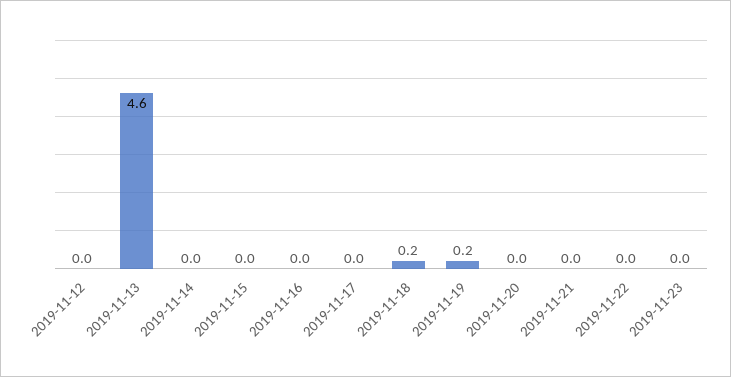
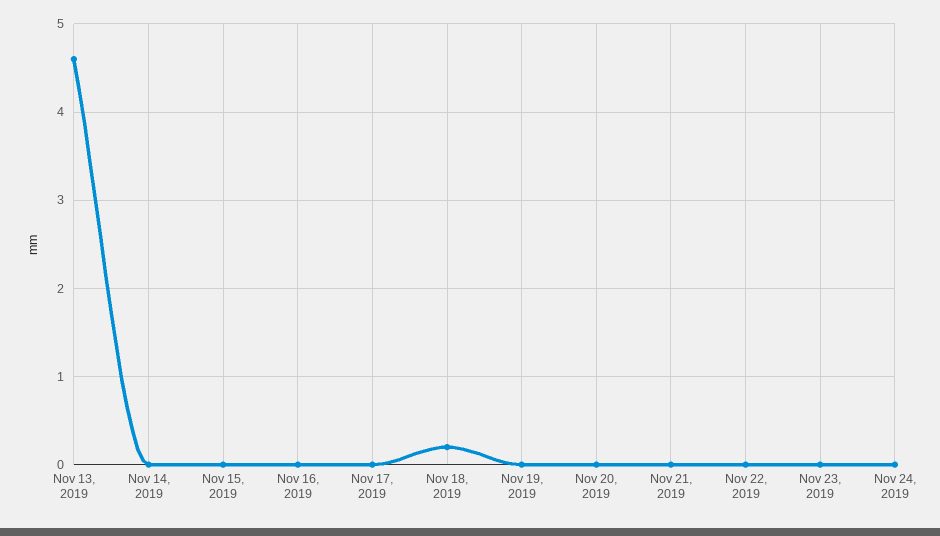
2019-11-12: 0 -> none
2019-11-19: 0.2 -> 0
Nov 24, 2019: none -> 0

